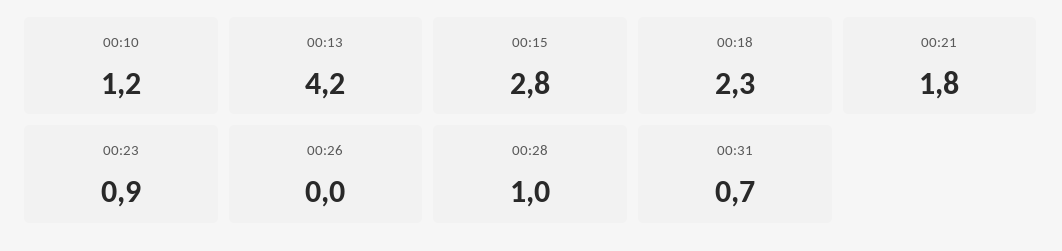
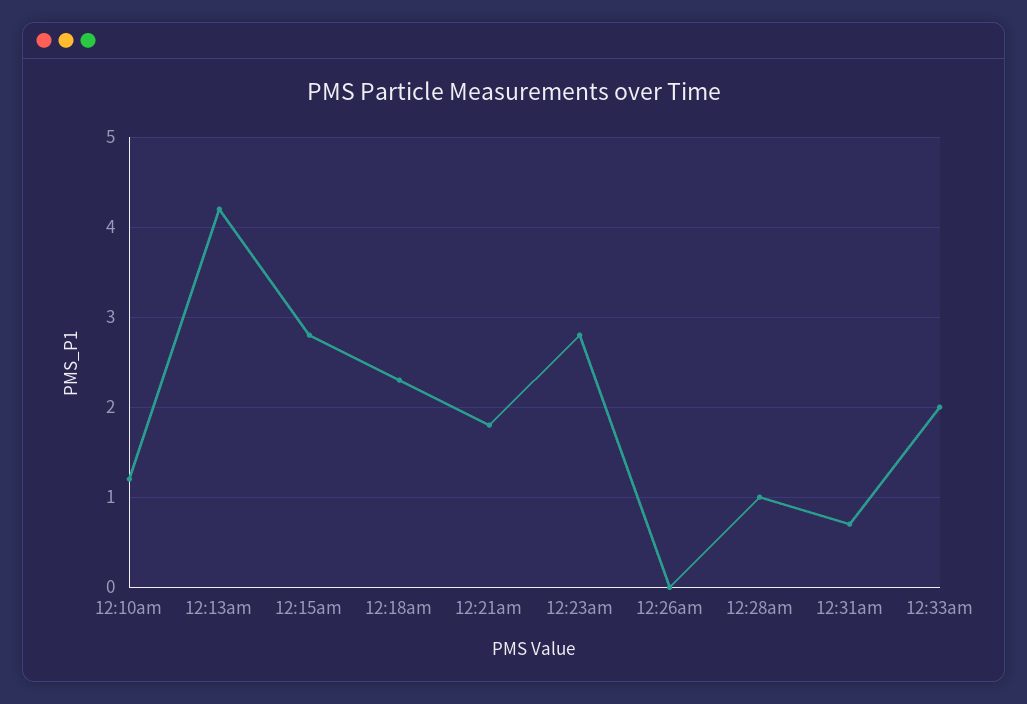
00:23: 0.9 -> 2.8
12:33am: none -> 2

